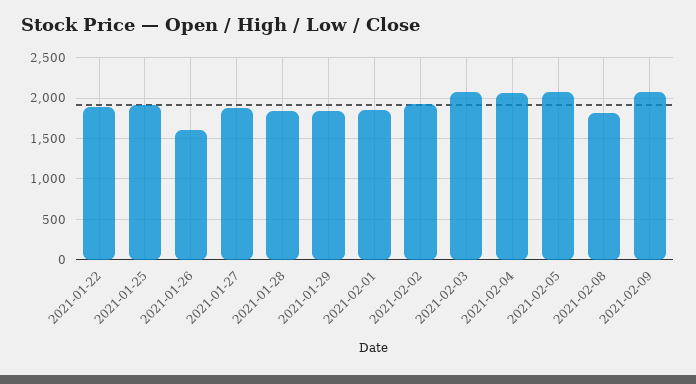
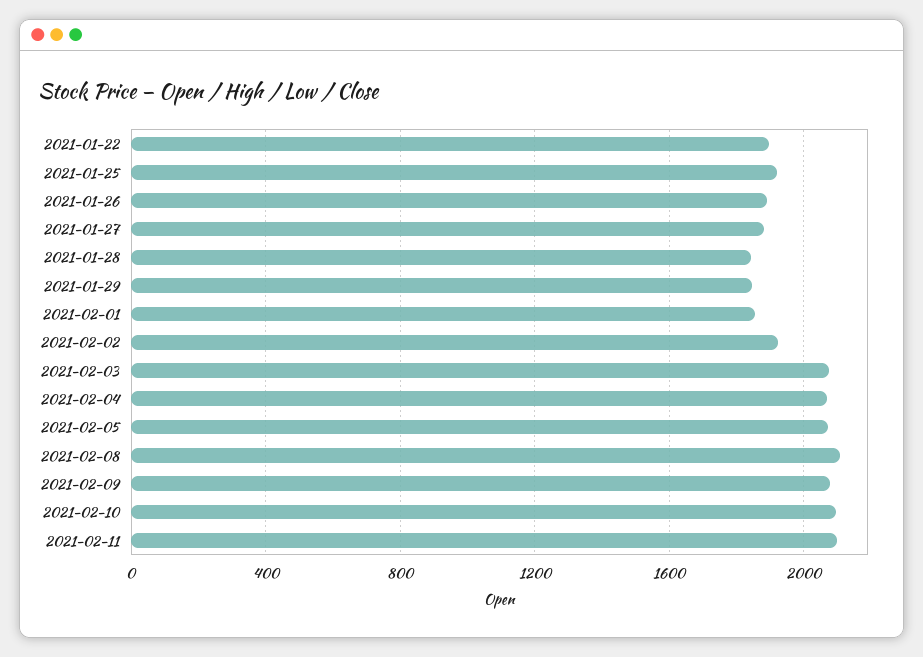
2021-01-26: 1600 -> 1900
2021-02-08: 1800 -> 2100
2021-02-10: none -> 2100
2021-02-11: none -> 2100

